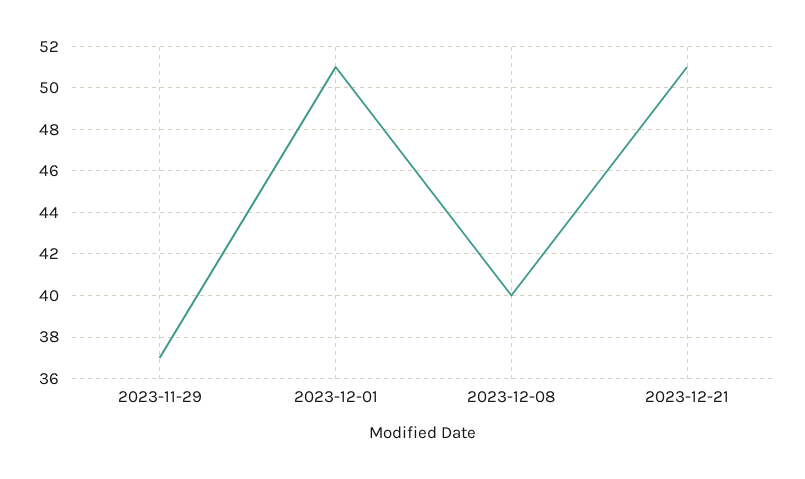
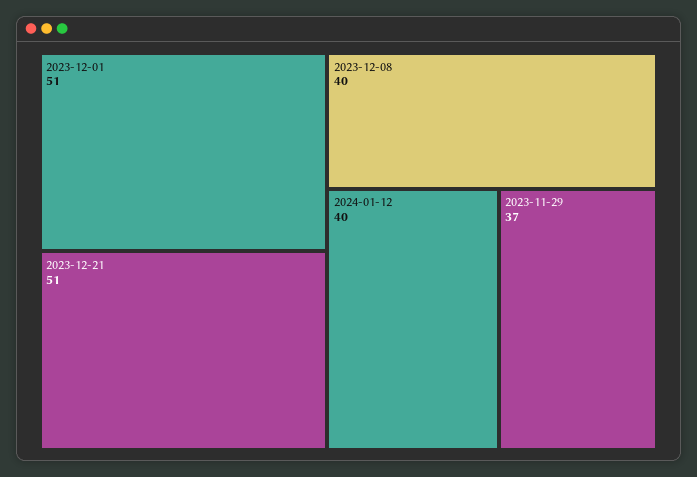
2024-01-12: none -> 40

